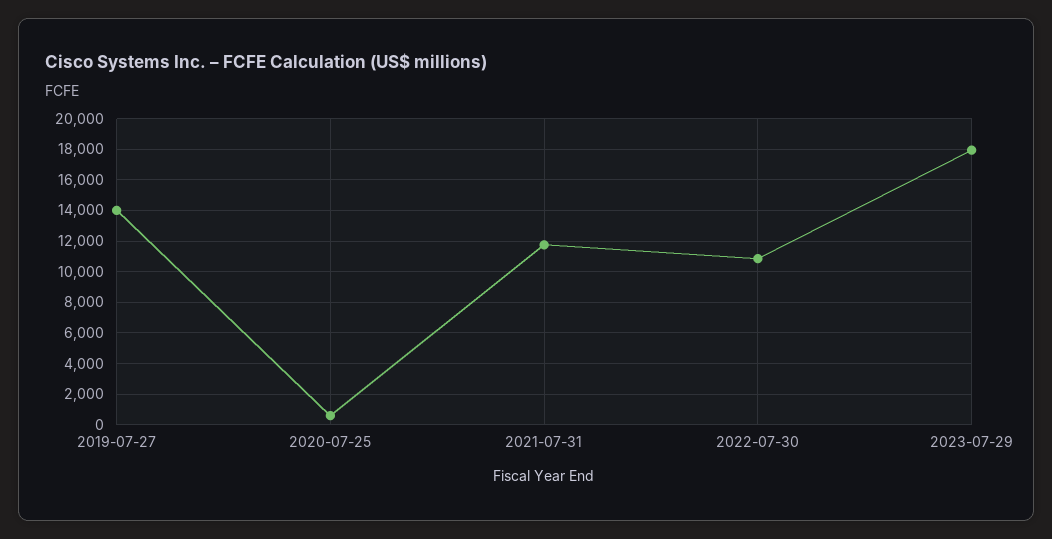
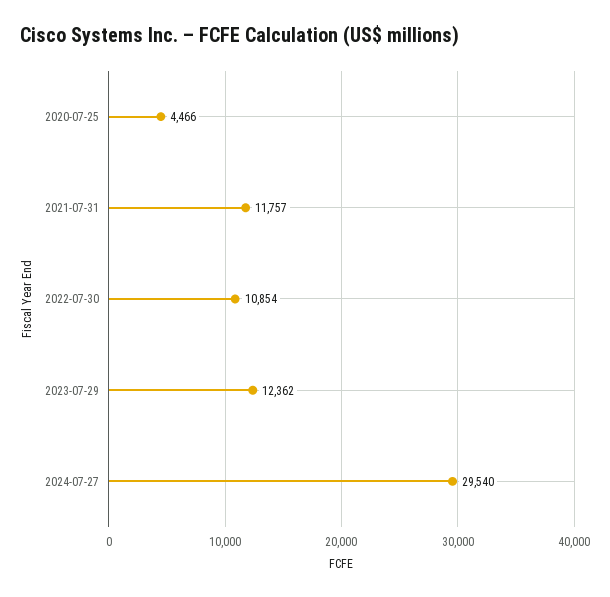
2019-07-27: 14000 -> none
2020-07-25: 500 -> 4466
2023-07-29: 18000 -> 12362
2024-07-27: none -> 29540

